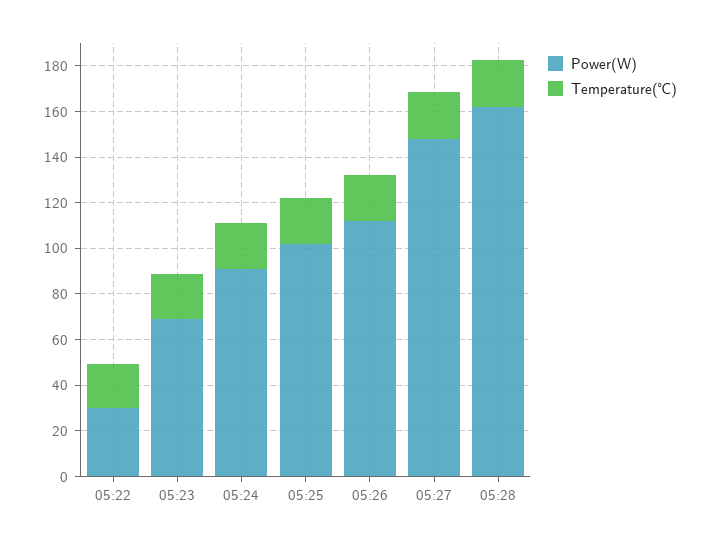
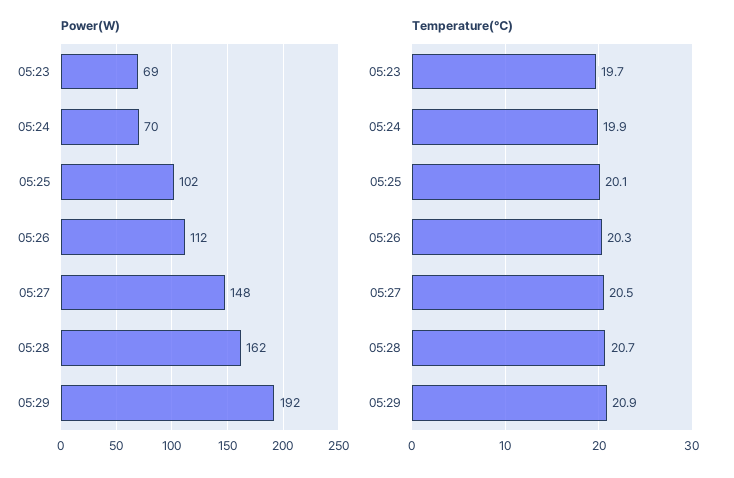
Power(W), 05:22: 30 -> none
Temperature(℃), 05:22: 20 -> none
Power(W), 05:24: 90 -> 70
Power(W), 05:29: none -> 192
Temperature(℃), 05:29: none -> 20.9

